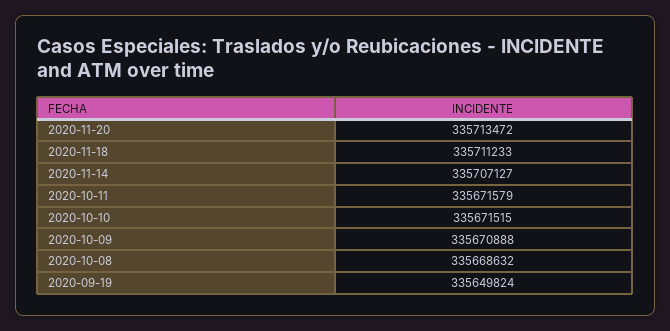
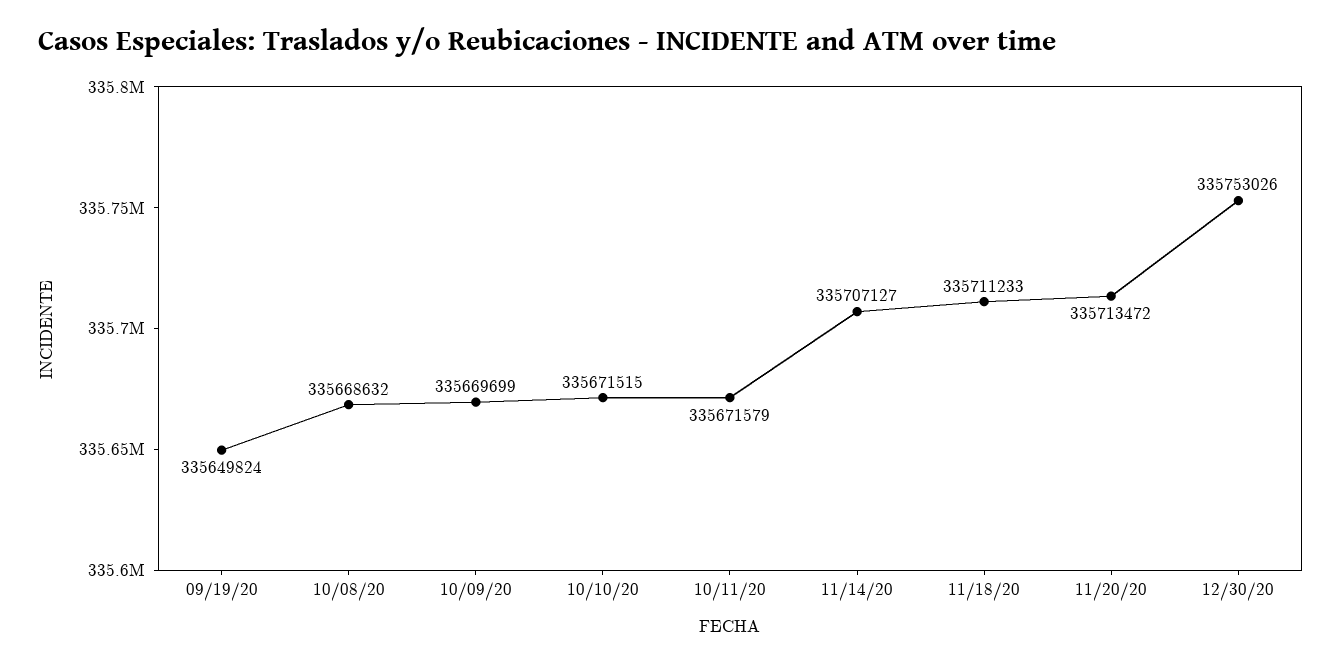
2020-10-09: 335670888 -> 335669699
12/30/20: none -> 335753026

